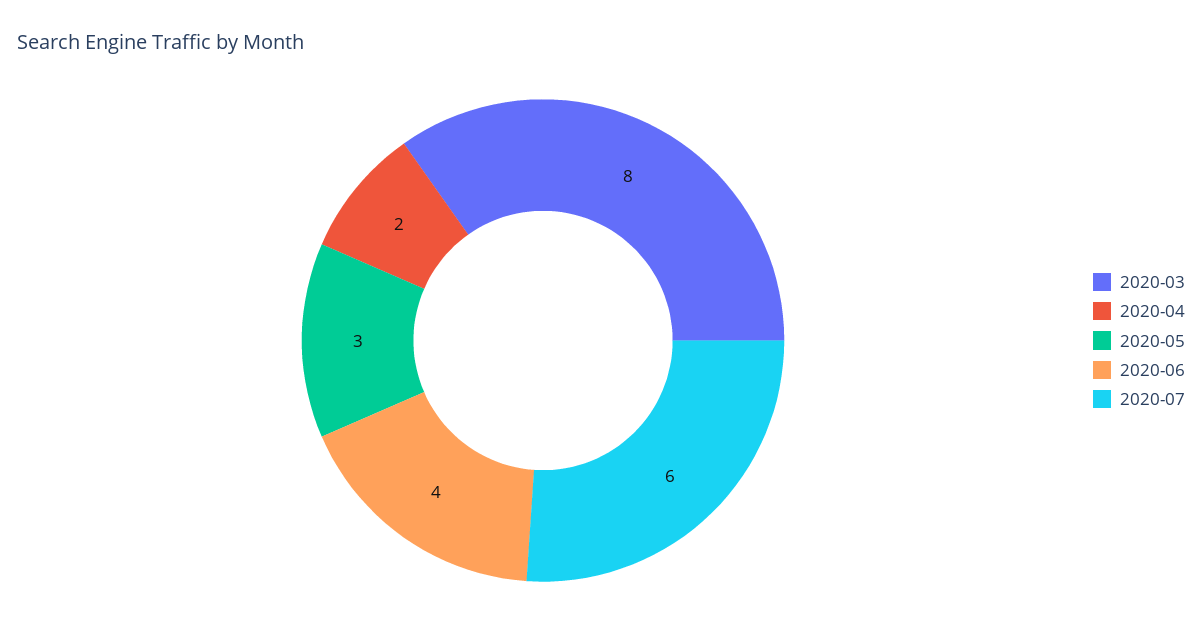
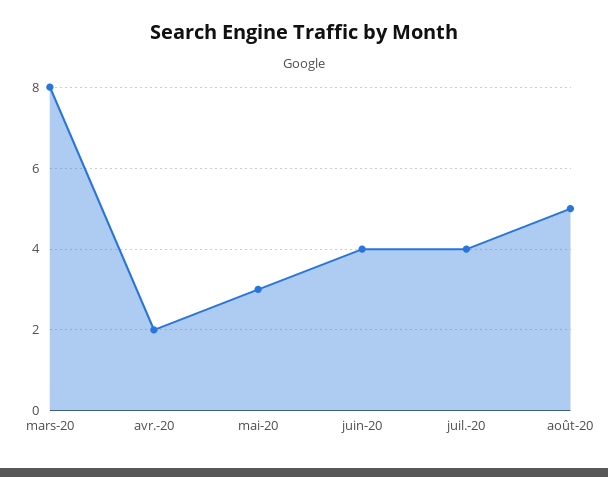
2020-07: 6 -> 4
août-20: none -> 5

